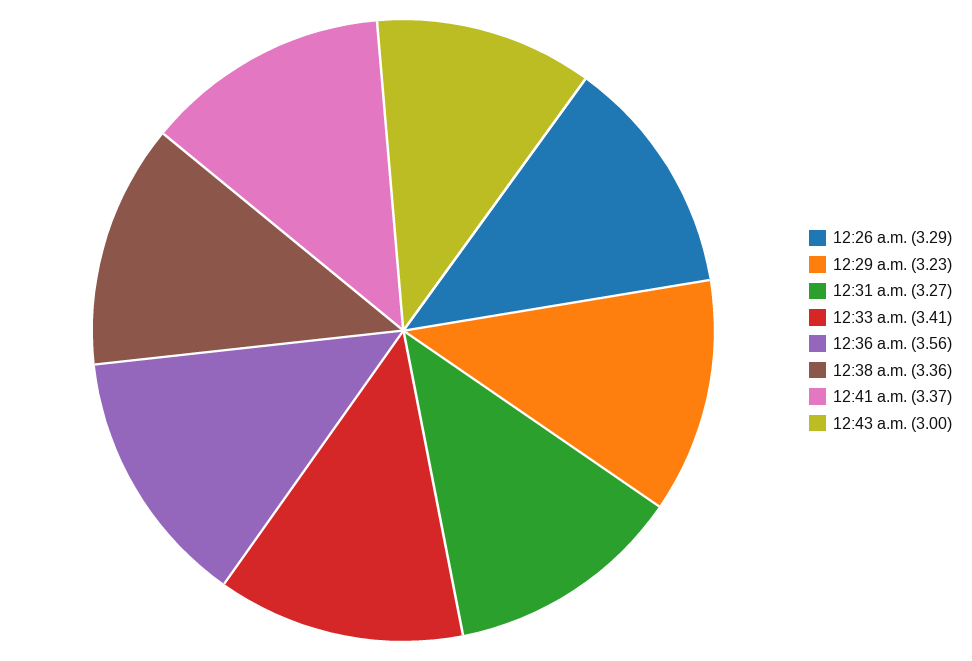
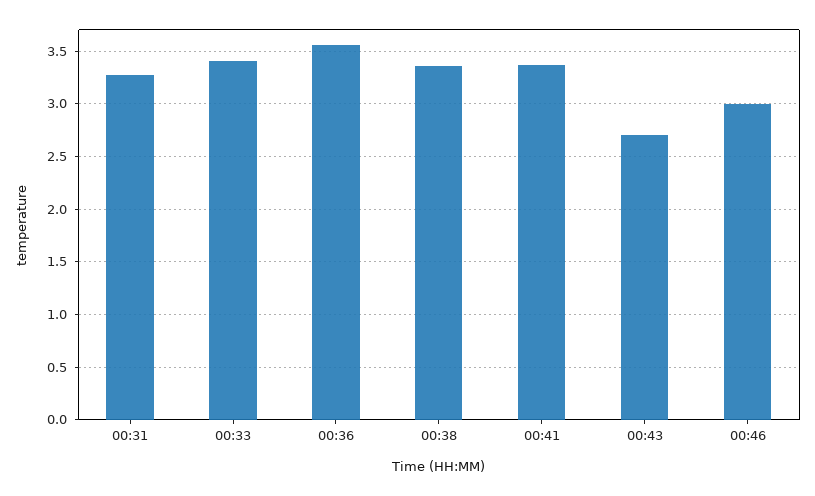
12:26 a.m.: 3.29 -> none
12:29 a.m.: 3.23 -> none
12:43 a.m.: 3 -> 2.7
00:46: none -> 3

